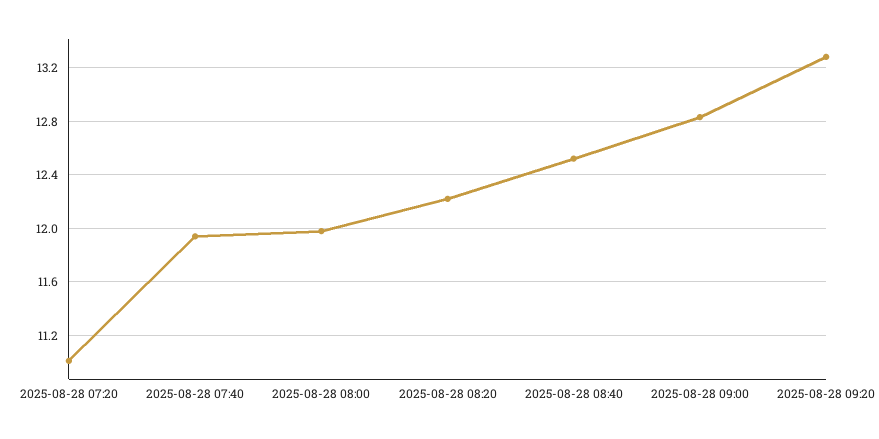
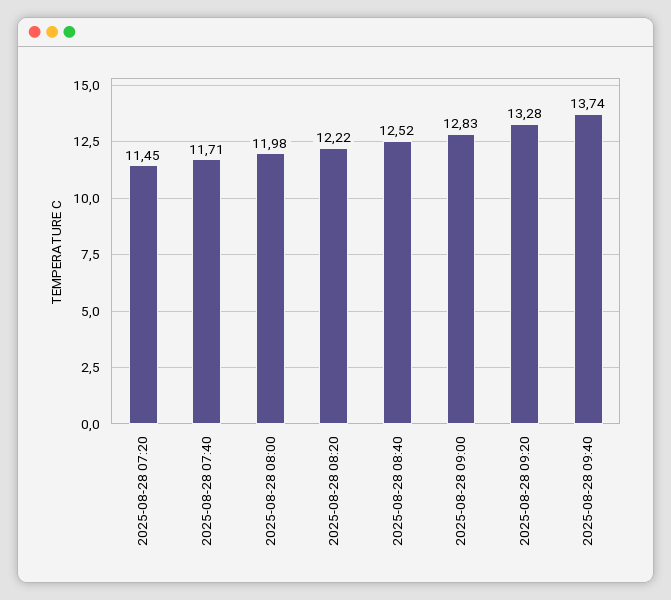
2025-08-28 07:20: 11 -> 11.45
2025-08-28 07:40: 11.95 -> 11.71
2025-08-28 09:40: none -> 13.74

